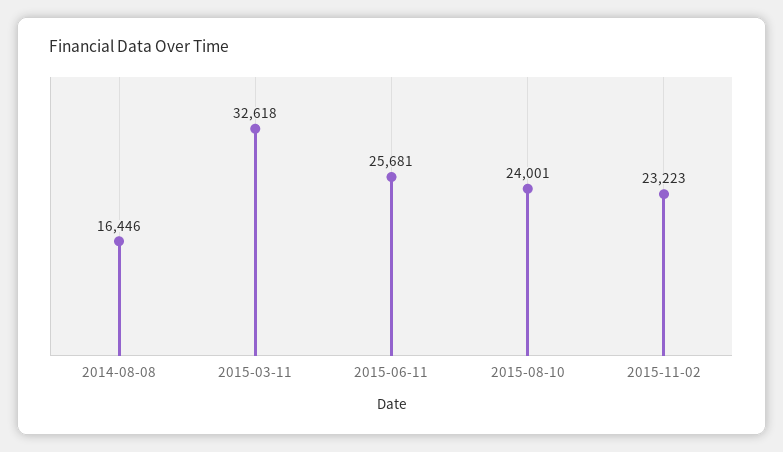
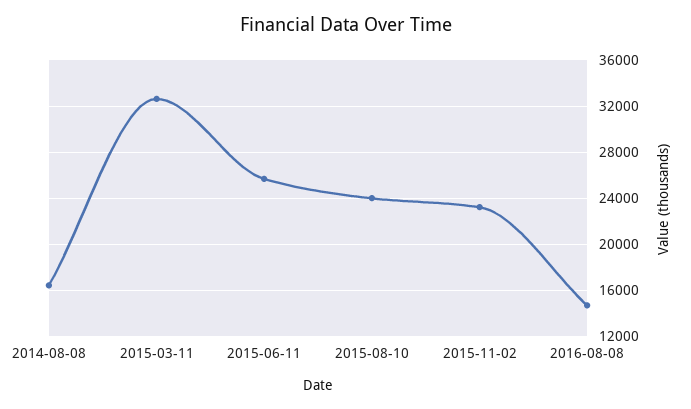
2016-08-08: none -> 15000

